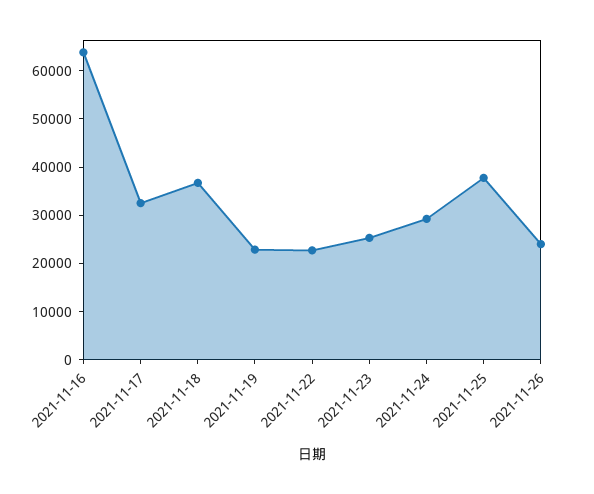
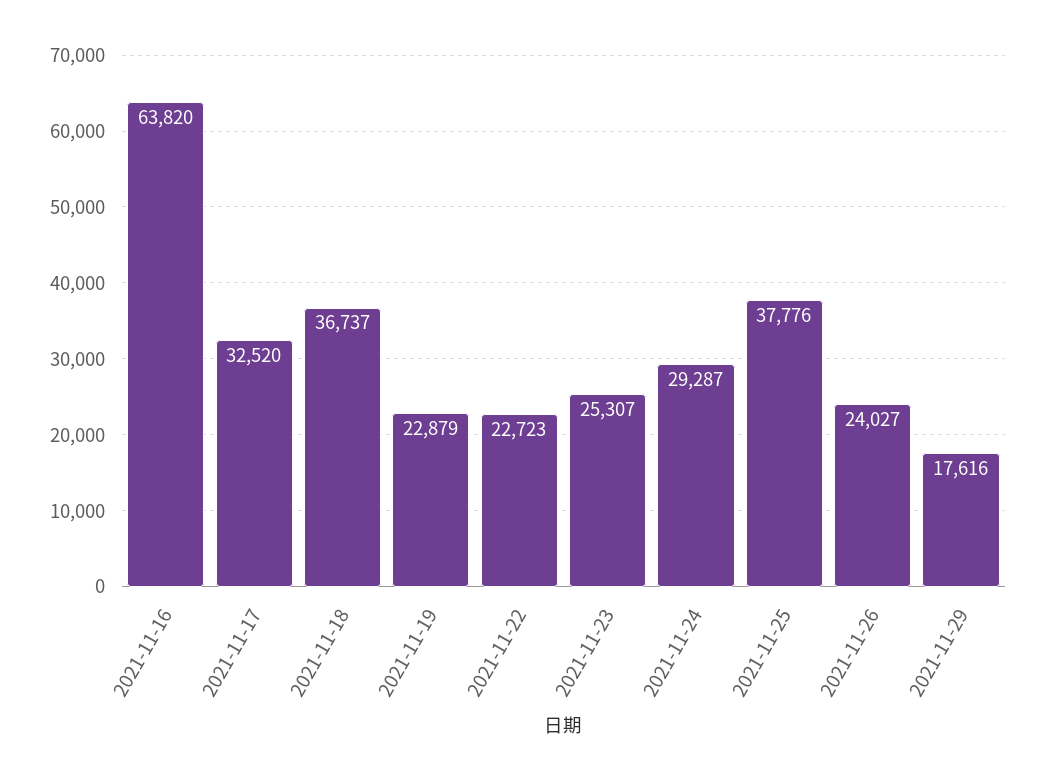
2021-11-29: none -> 17616

